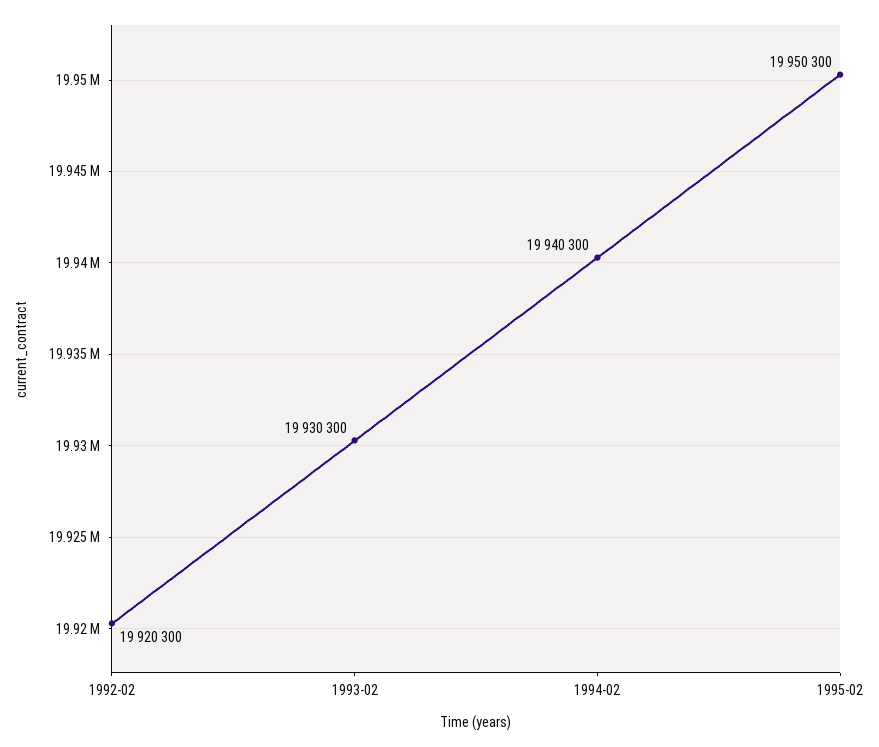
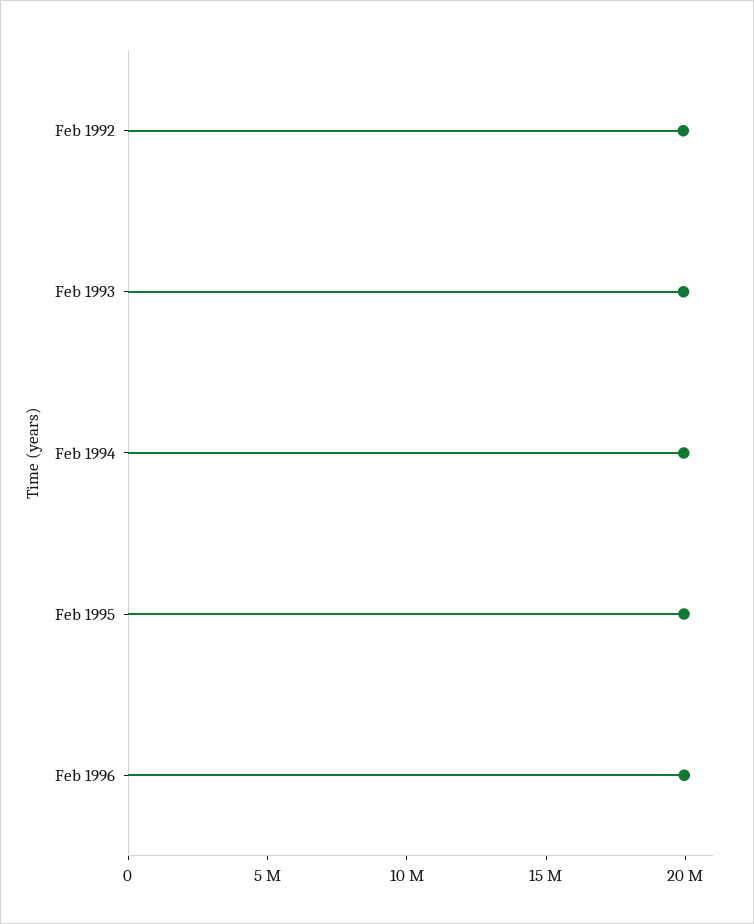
Feb 1996: none -> 20000000

